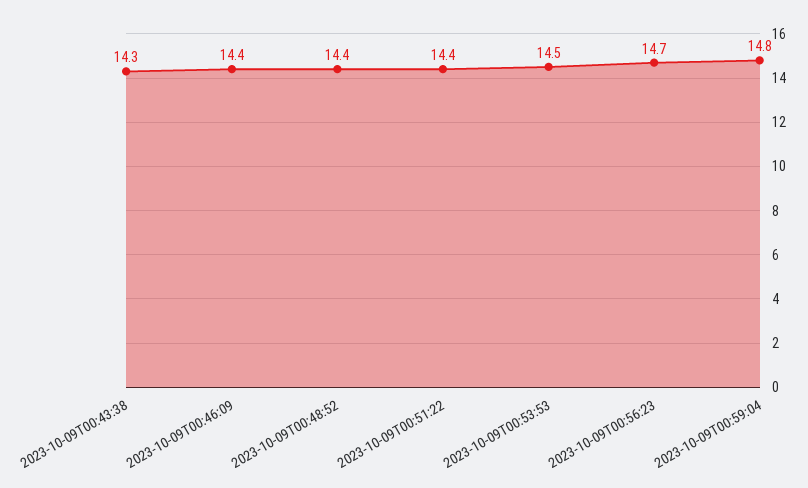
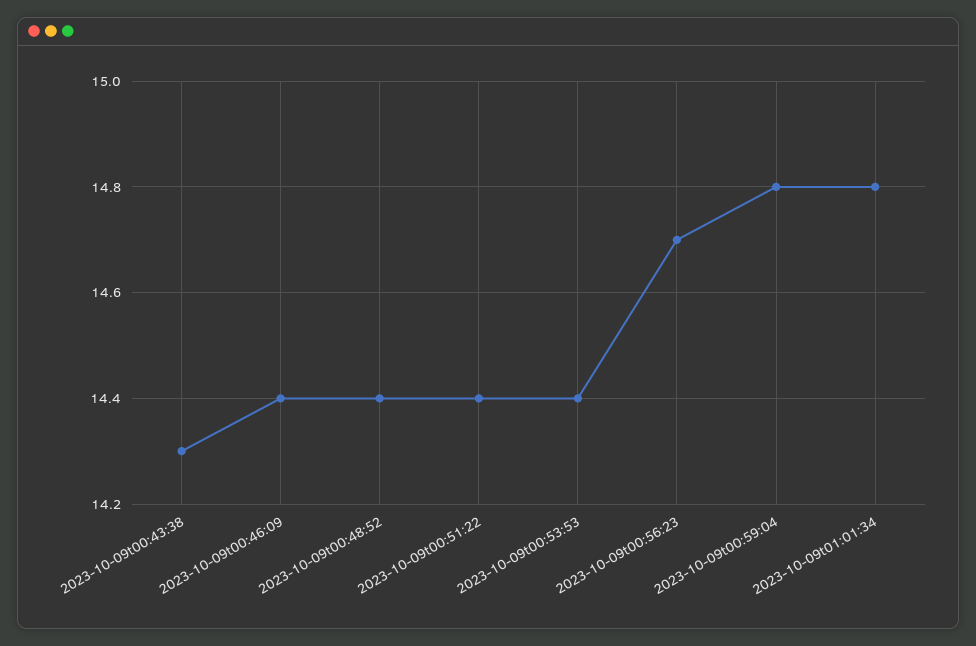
2023-10-09T00:53:53: 14.5 -> 14.4
2023-10-09t01:01:34: none -> 14.8

